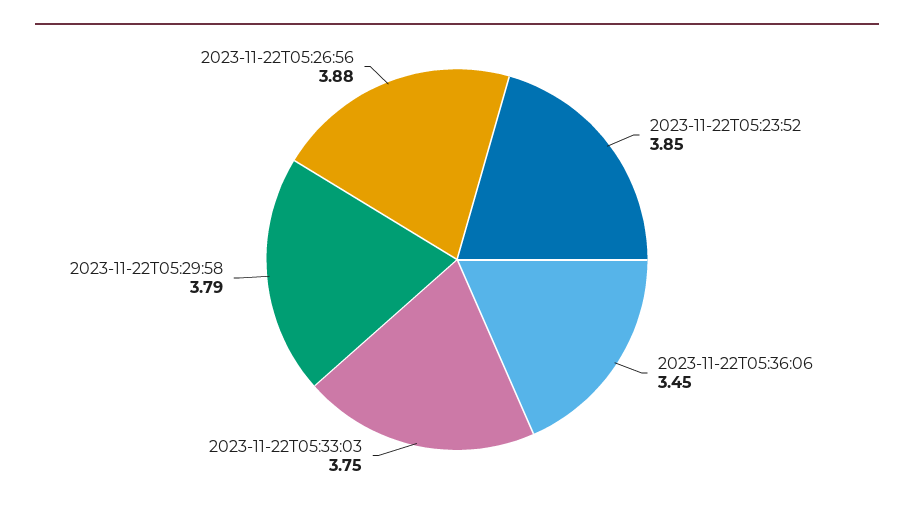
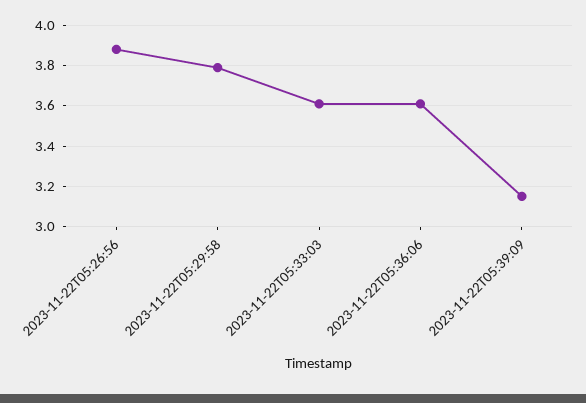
2023-11-22T05:23:52: 3.85 -> none
2023-11-22T05:36:06: 3.45 -> 3.6
2023-11-22T05:33:03: 3.75 -> 3.6
2023-11-22T05:39:09: none -> 3.15

